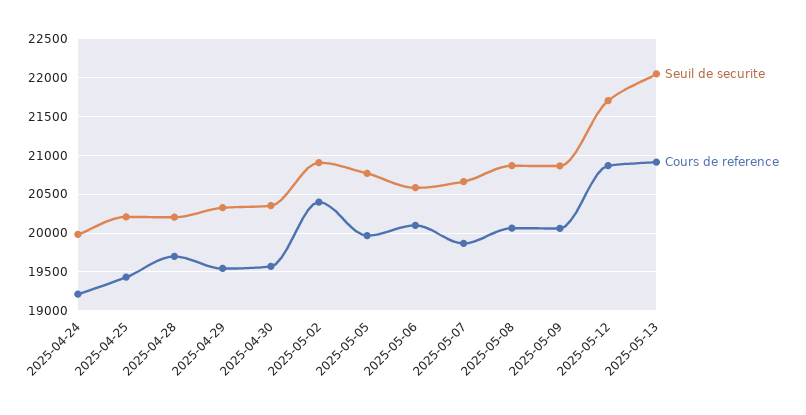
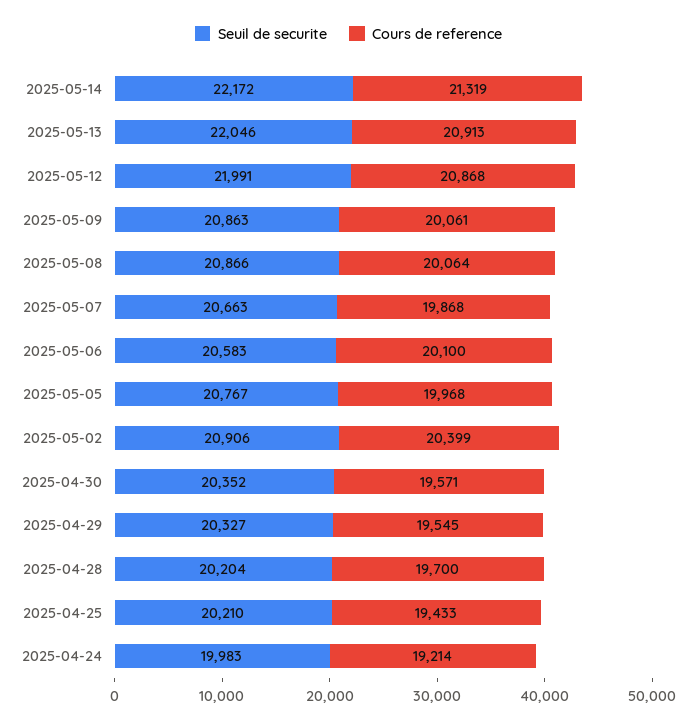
Seuil de securite, 2025-05-12: 21700 -> 21991
Seuil de securite, 2025-05-14: none -> 22172
Cours de reference, 2025-05-14: none -> 21319

